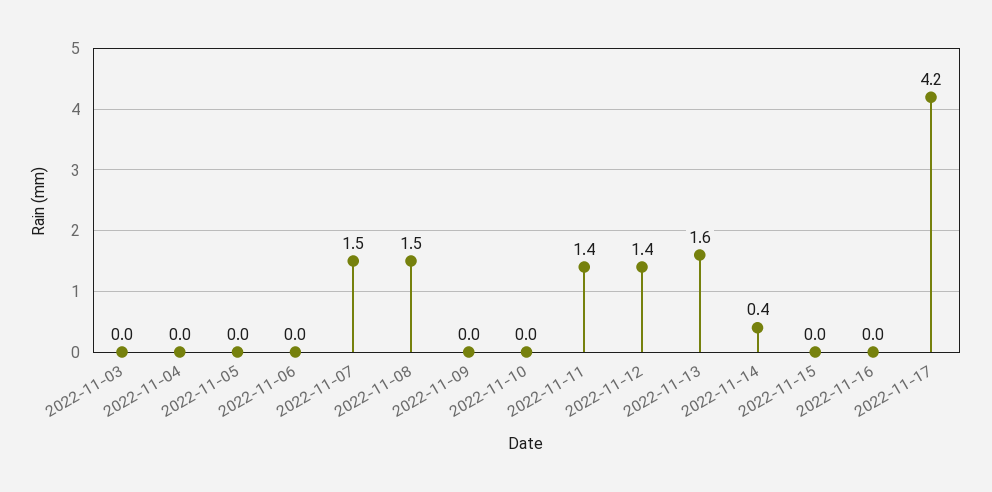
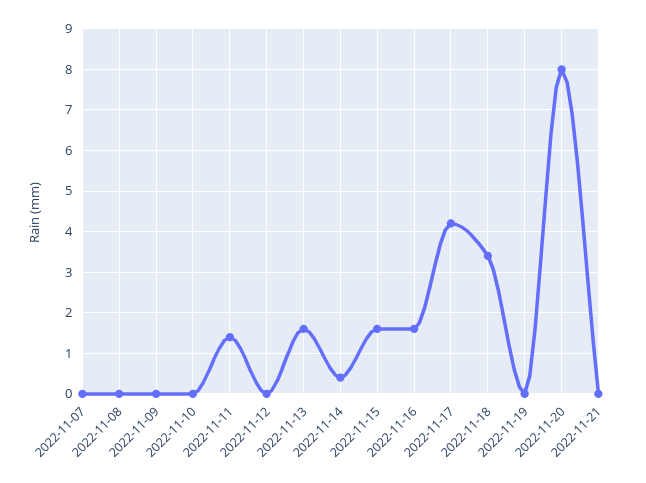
2022-11-03: 0 -> none
2022-11-04: 0 -> none
2022-11-05: 0 -> none
2022-11-06: 0 -> none
2022-11-07: 1.5 -> 0
2022-11-08: 1.5 -> 0
2022-11-12: 1.4 -> 0
2022-11-15: 0 -> 1.5
2022-11-16: 0 -> 1.5
2022-11-18: none -> 3.5
2022-11-19: none -> 0
2022-11-20: none -> 8
2022-11-21: none -> 0

